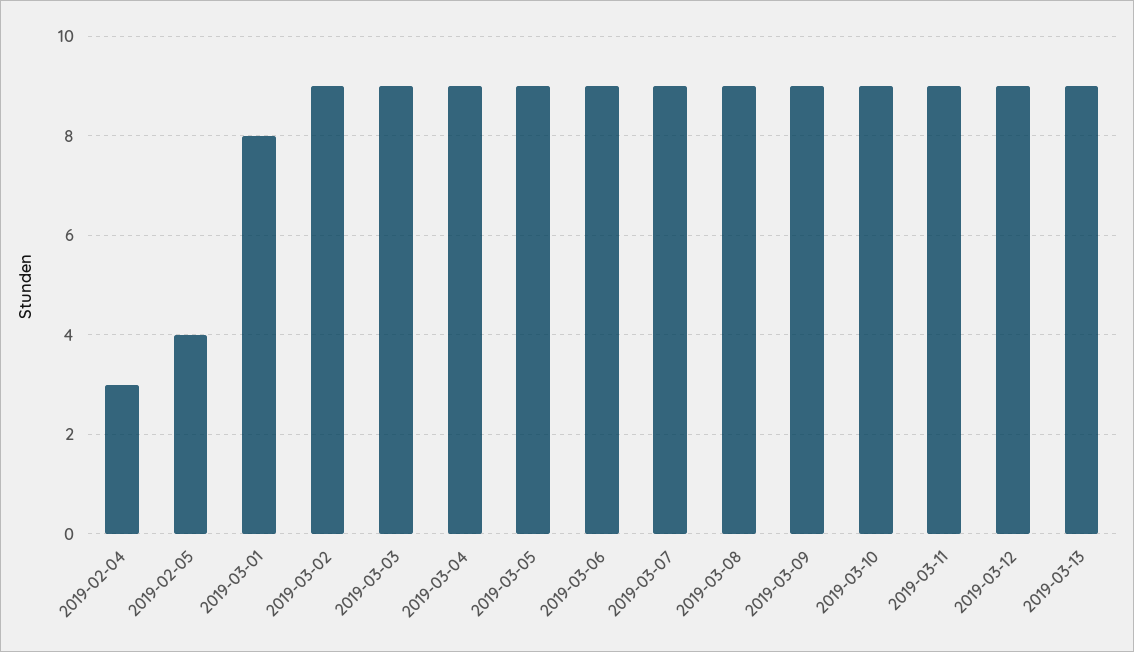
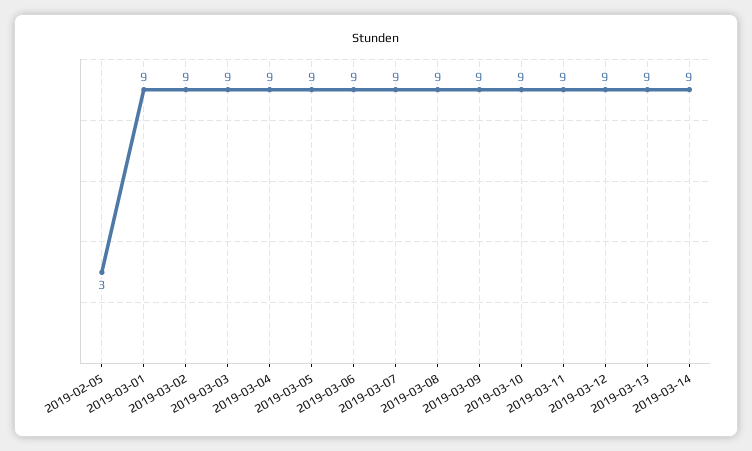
2019-02-04: 3 -> none
2019-02-05: 4 -> 3
2019-03-01: 8 -> 9
2019-03-14: none -> 9

